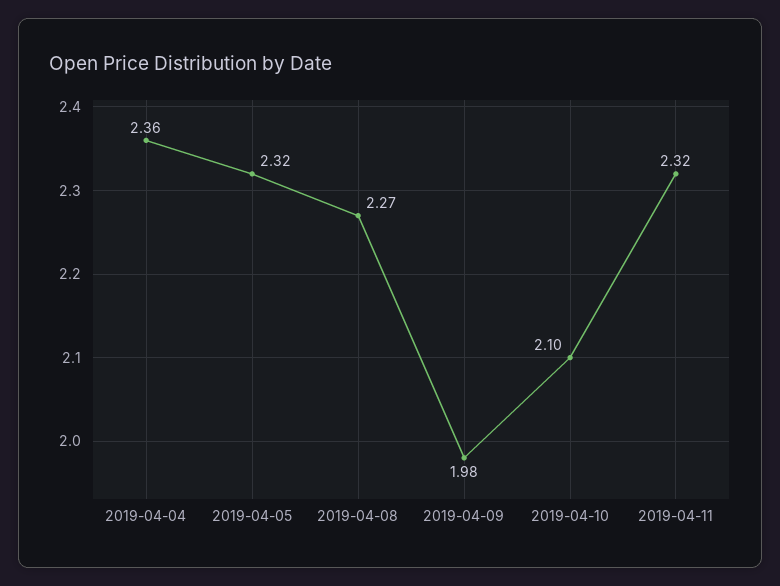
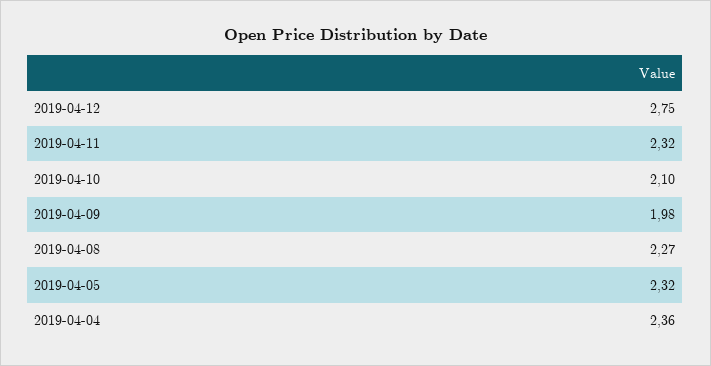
2019-04-12: none -> 2.75

